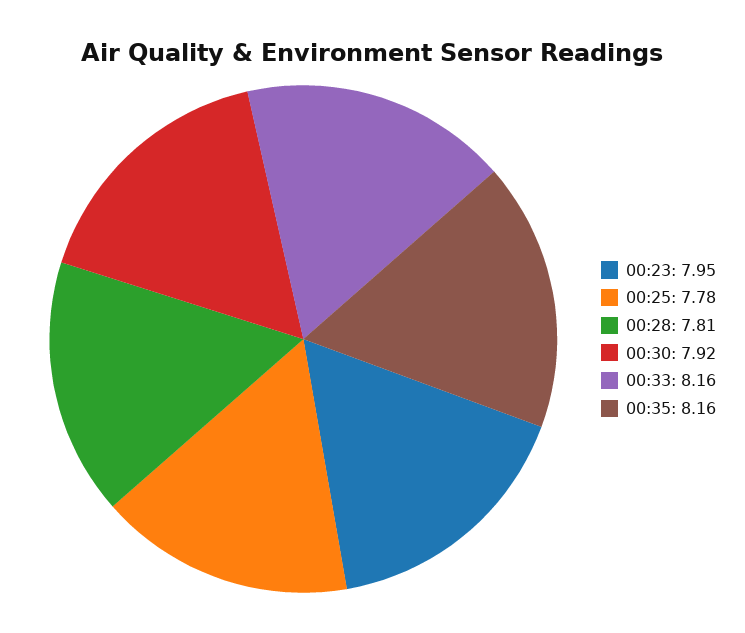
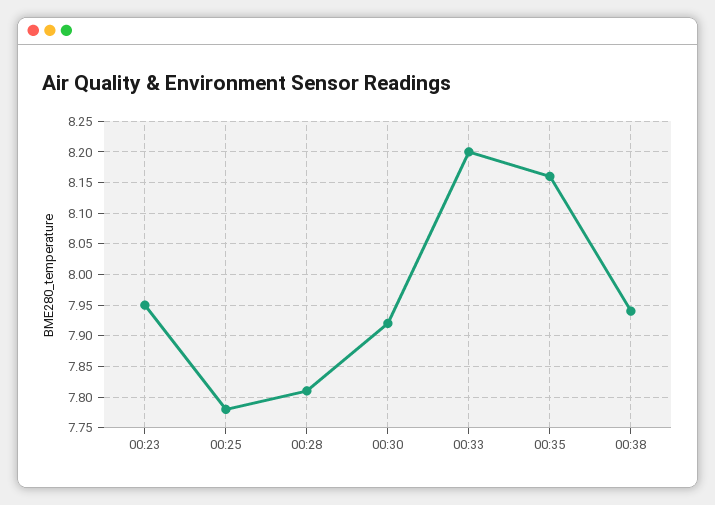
00:33: 8.16 -> 8.2
00:38: none -> 7.94

